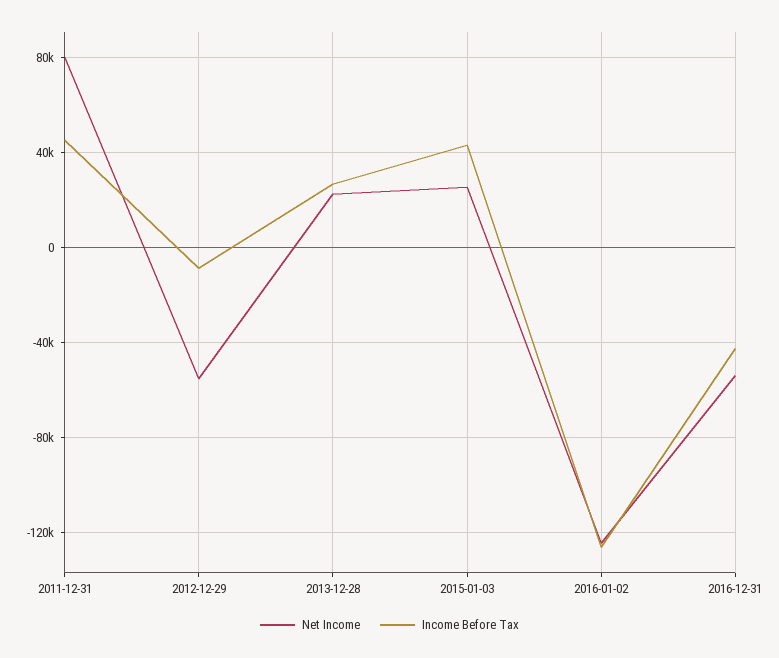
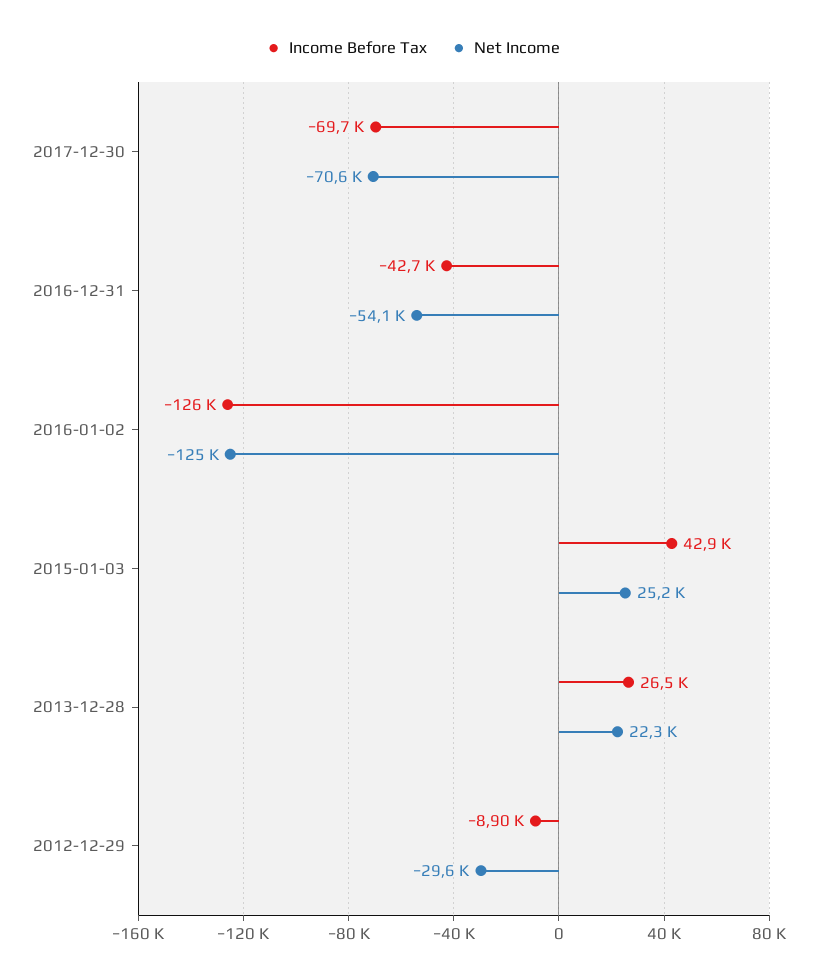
Net Income, 2011-12-31: 80000 -> none
Income Before Tax, 2011-12-31: 45000 -> none
Net Income, 2012-12-29: -55000 -> -29600
Income Before Tax, 2017-12-30: none -> -69700
Net Income, 2017-12-30: none -> -70600

